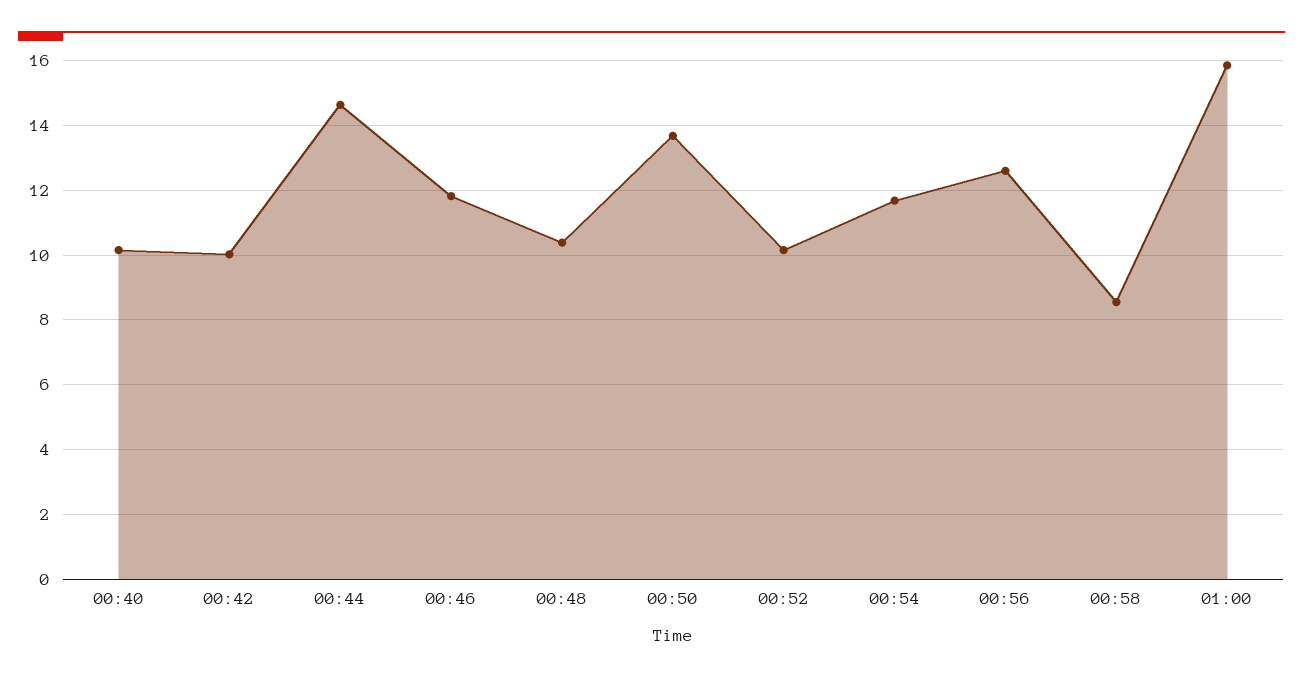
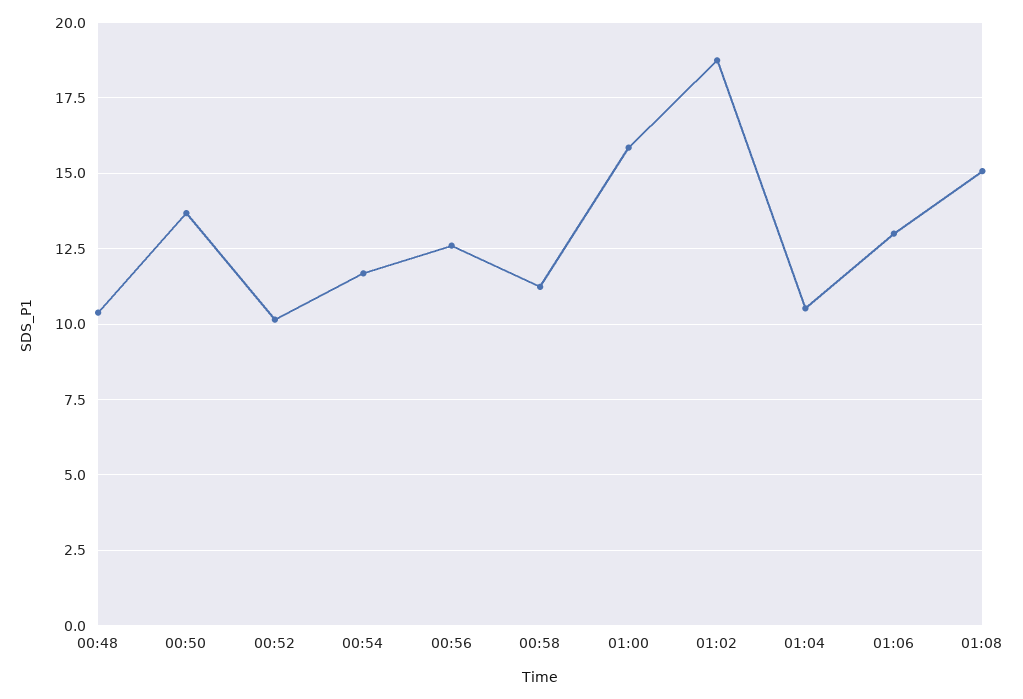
00:40: 10.2 -> none
00:42: 10 -> none
00:44: 14.6 -> none
00:46: 11.8 -> none
00:58: 8.6 -> 11.25
01:02: none -> 18.75
01:04: none -> 10.5
01:06: none -> 13
01:08: none -> 15

